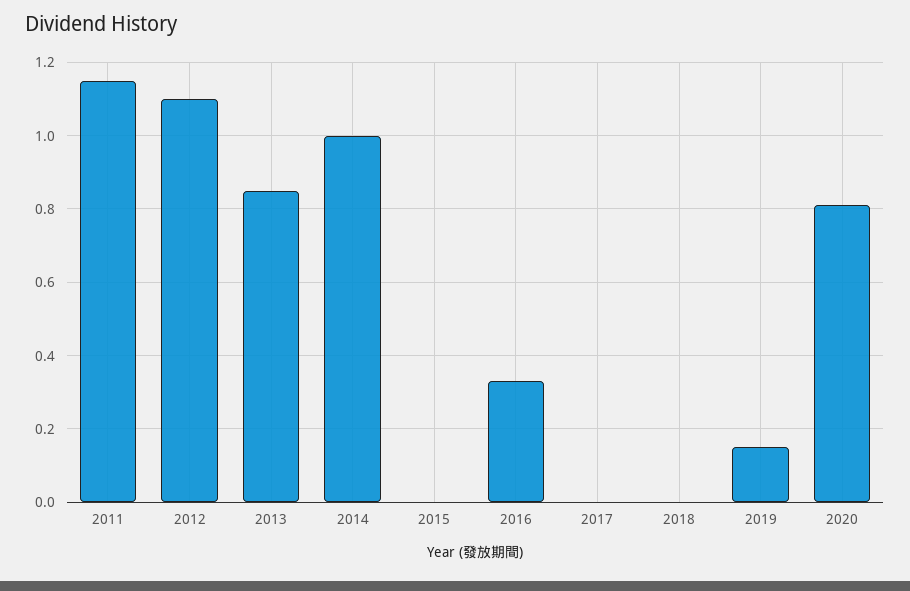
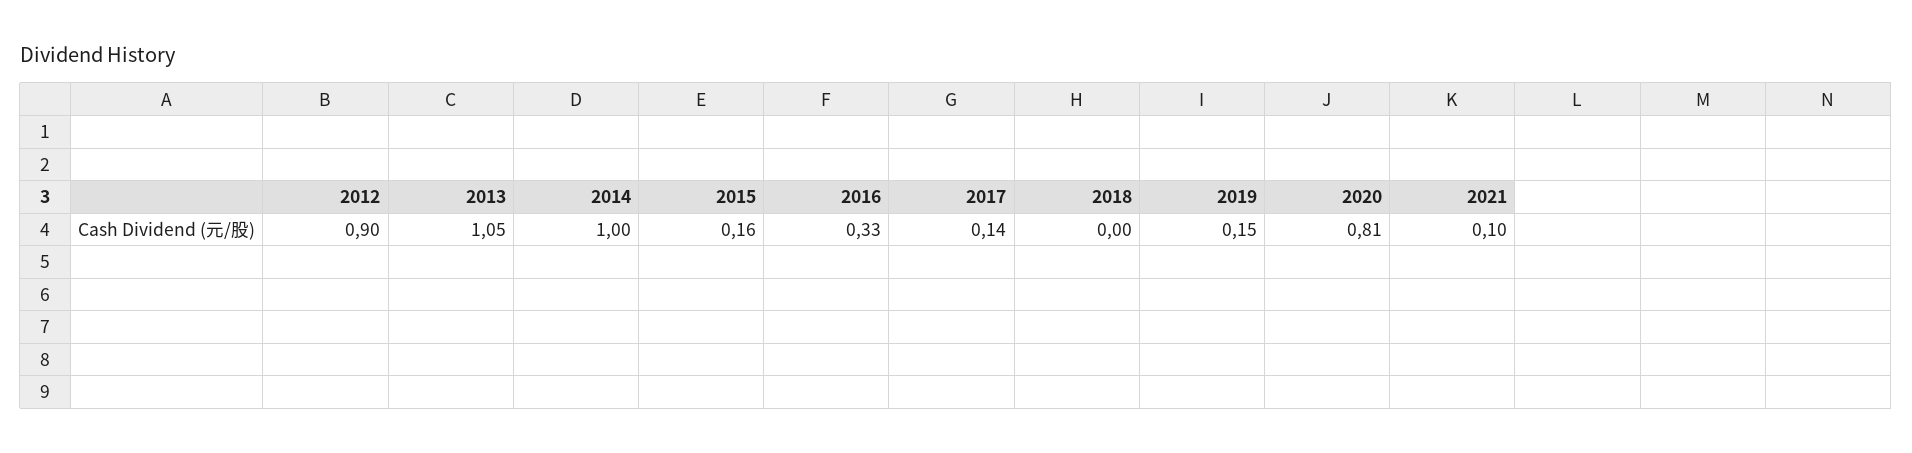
2011: 1.15 -> none
2012: 1.1 -> 0.9
2013: 0.85 -> 1.05
2015: 0 -> 0.16
2017: 0 -> 0.14
2021: none -> 0.1

